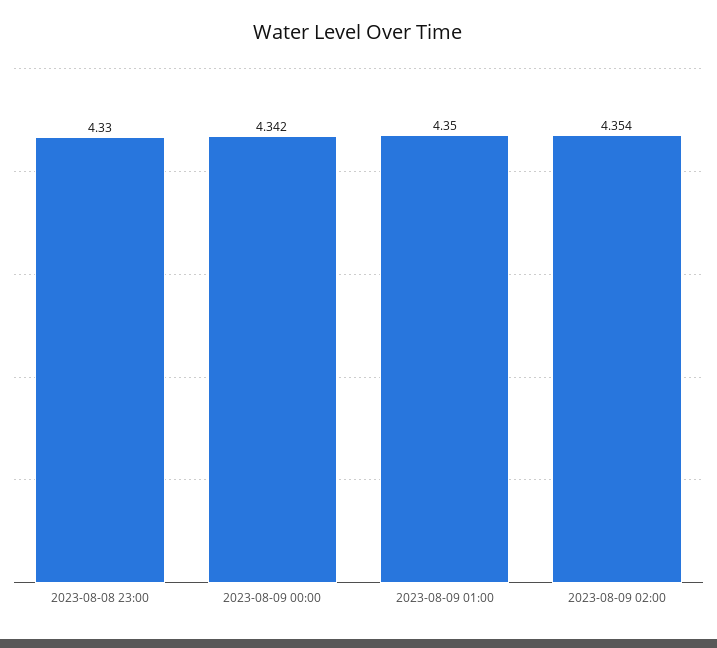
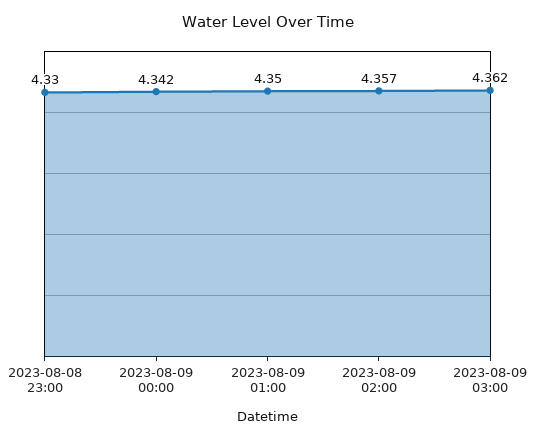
2023-08-09 02:00: 4.354 -> 4.357
2023-08-09 03:00: none -> 4.362

